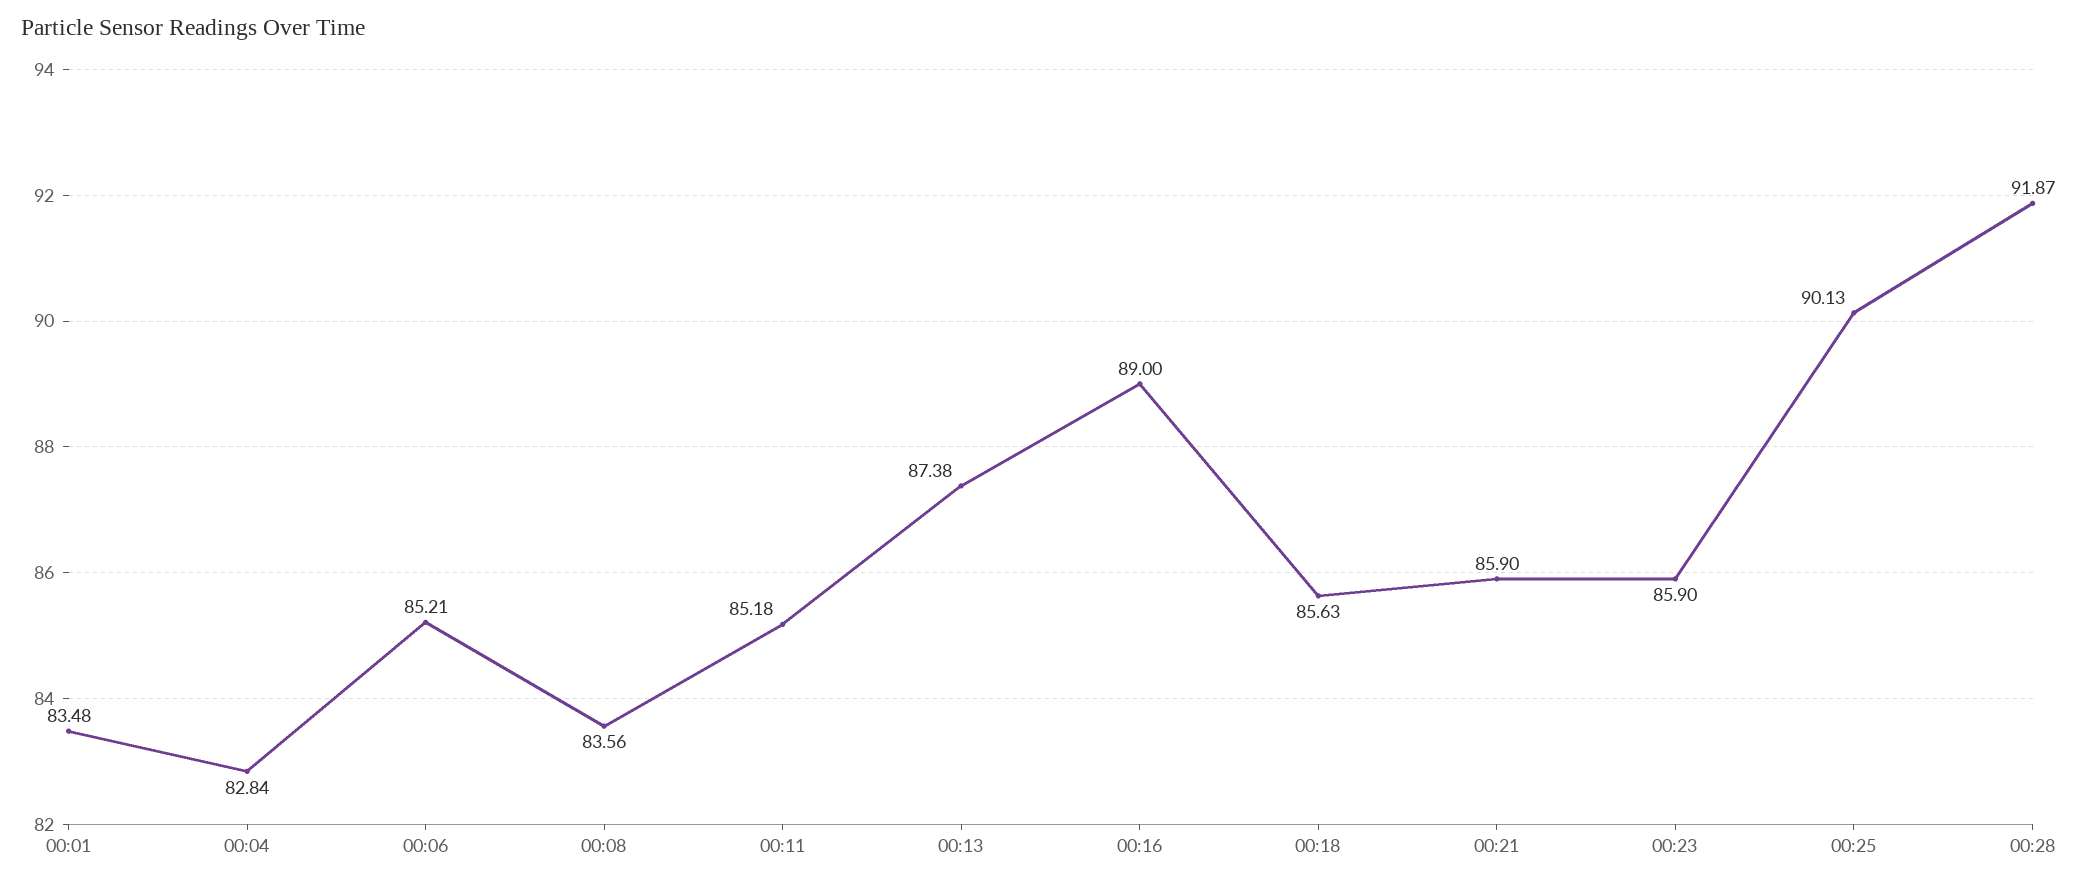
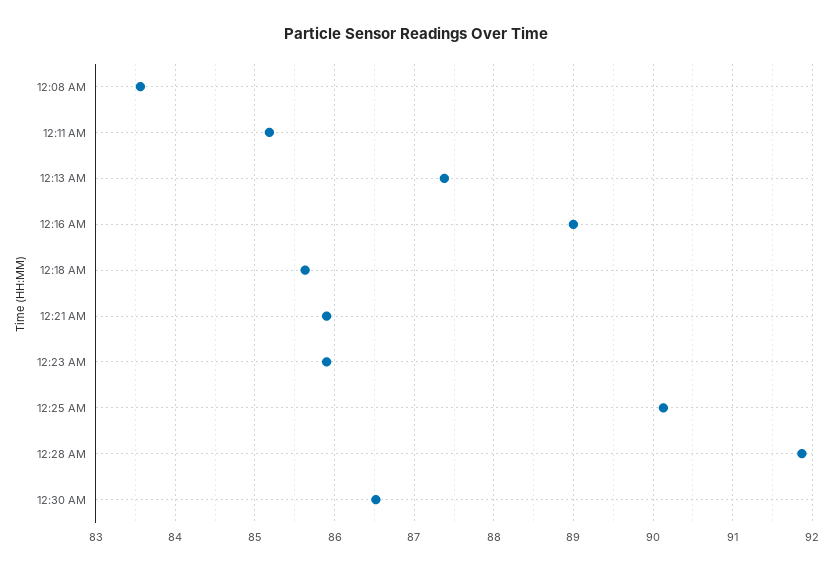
00:01: 83.48 -> none
00:04: 82.84 -> none
00:06: 85.21 -> none
12:30 AM: none -> 86.5

